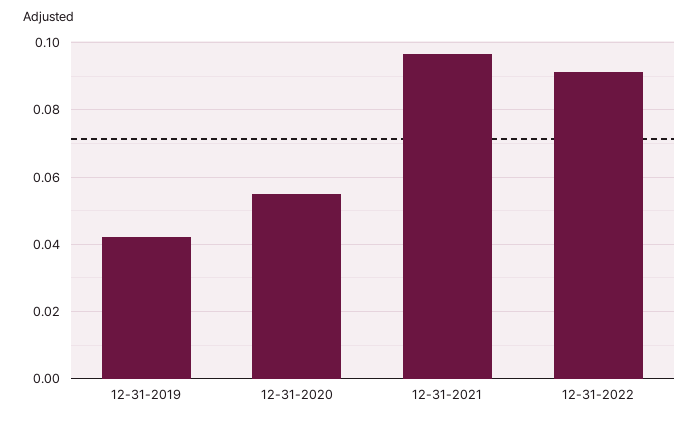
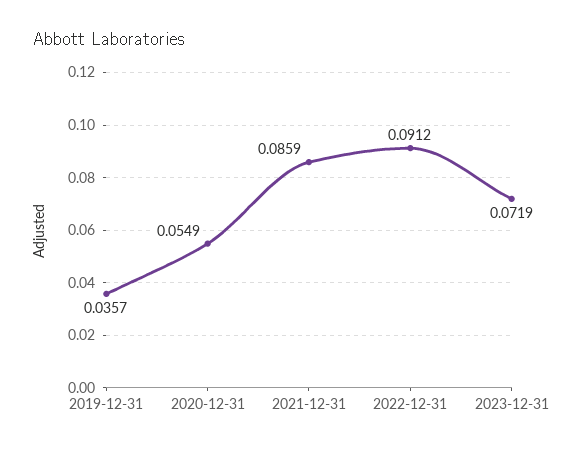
12-31-2019: 0.042 -> 0.0357
12-31-2021: 0.096 -> 0.0859
2023-12-31: none -> 0.0719

